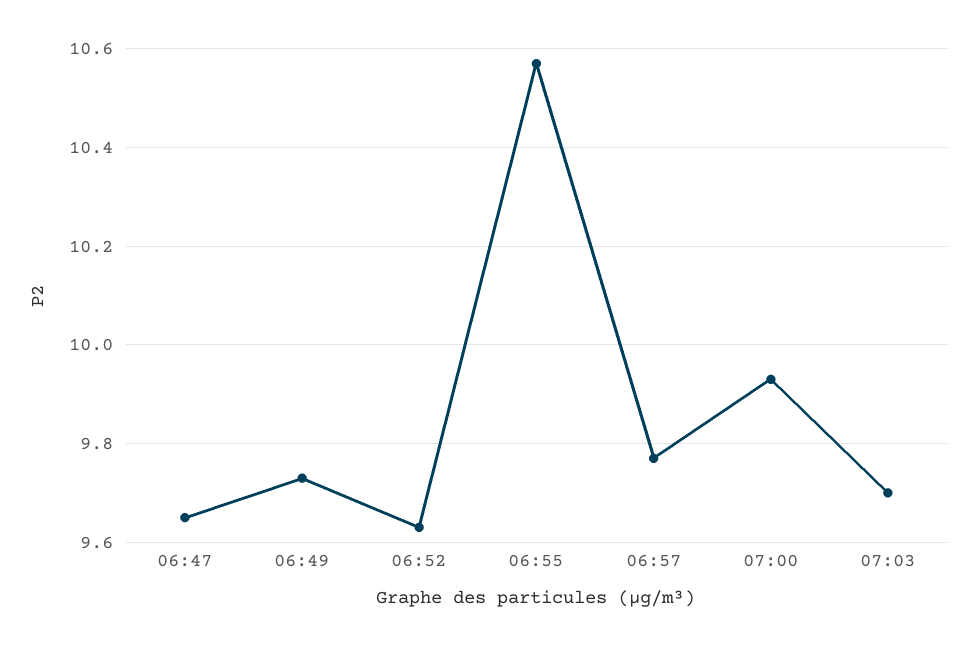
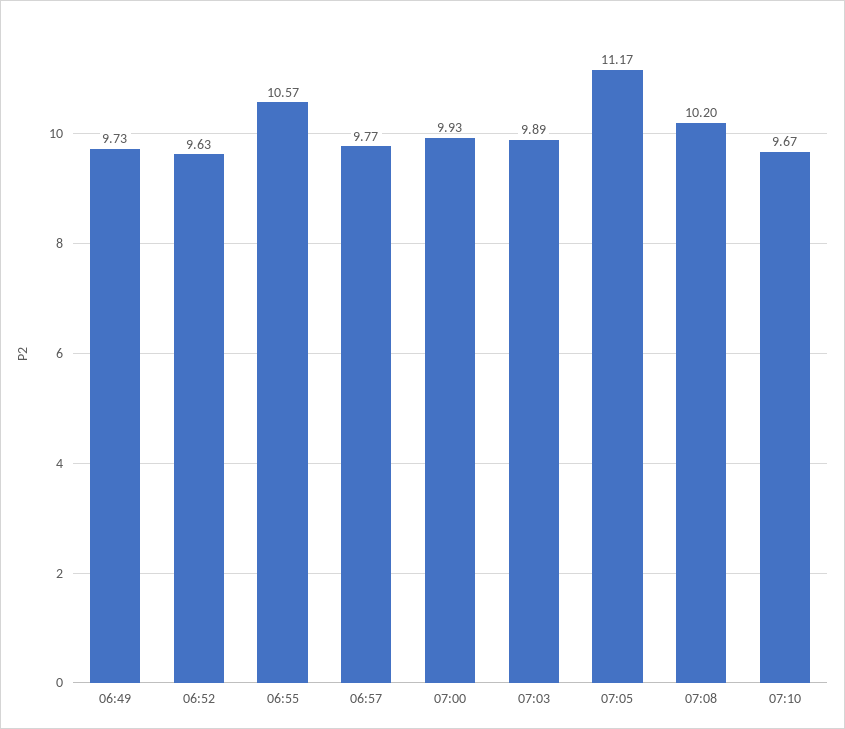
06:47: 9.65 -> none
07:03: 9.7 -> 9.89
07:05: none -> 11.17
07:08: none -> 10.2
07:10: none -> 9.67

